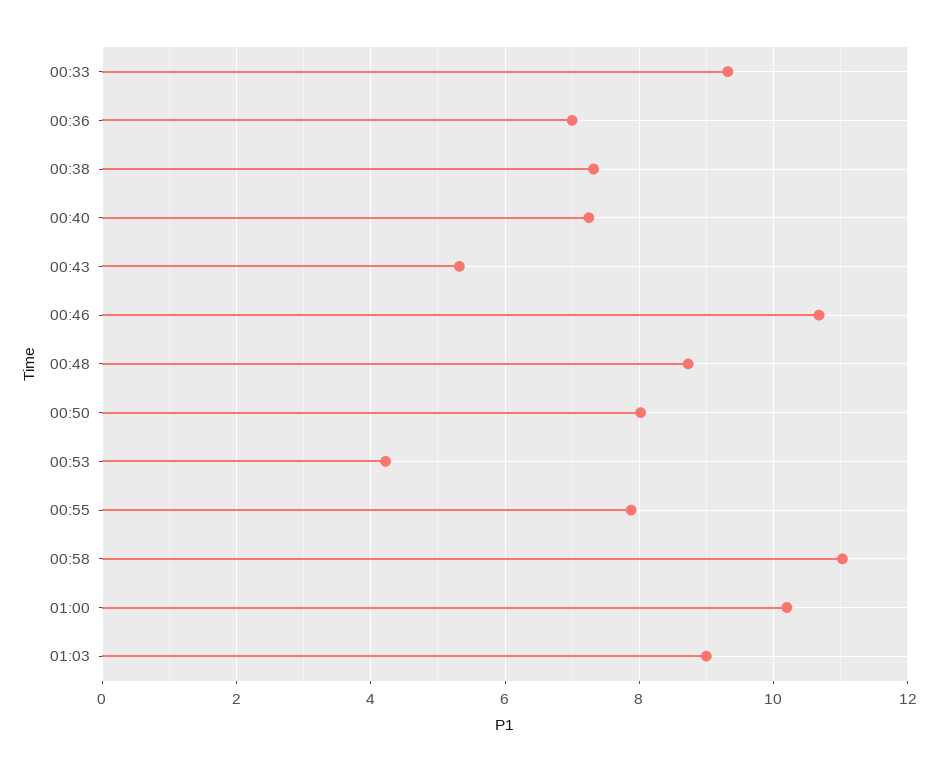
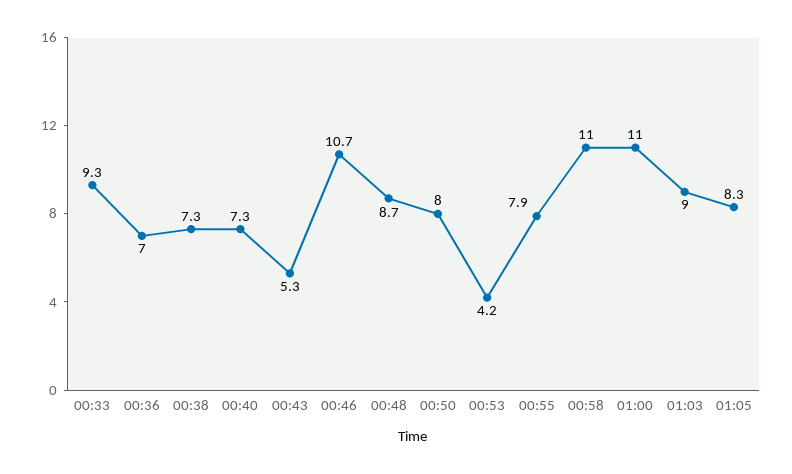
01:00: 10.2 -> 11
01:05: none -> 8.3

